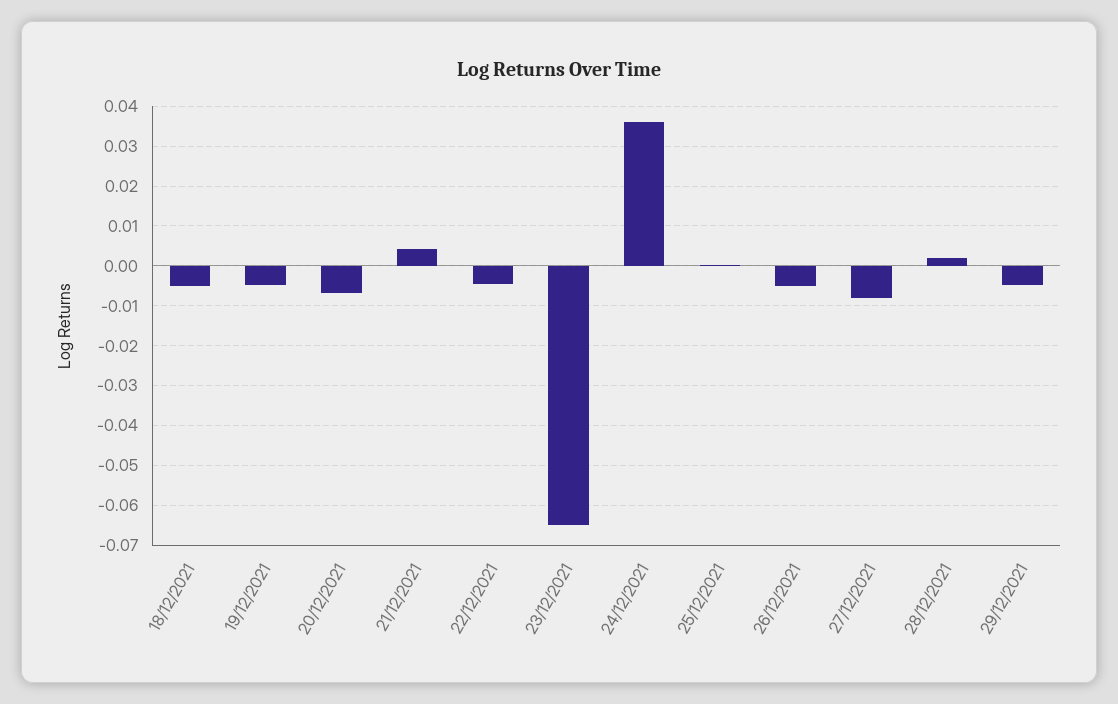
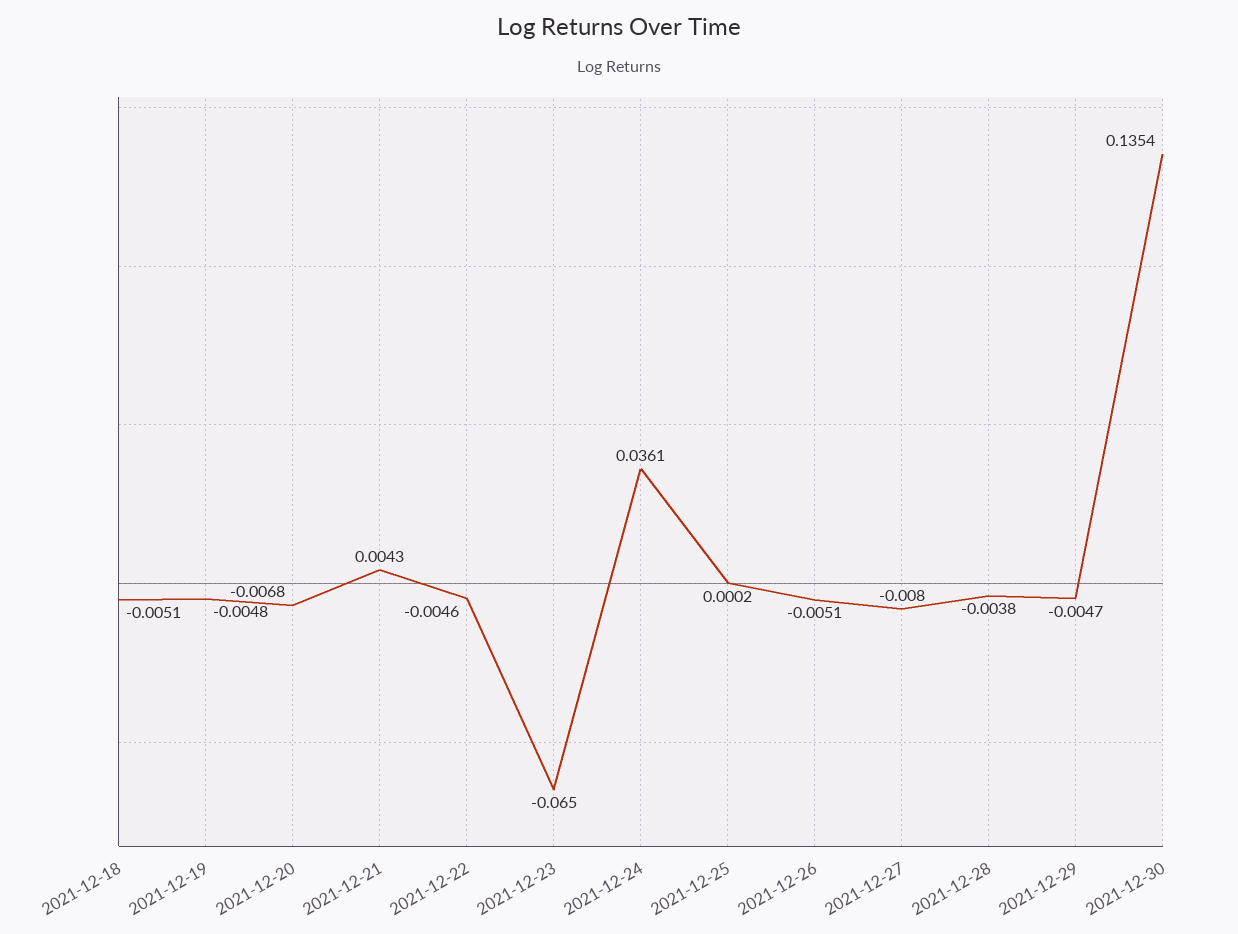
28/12/2021: 0.002 -> -0.0038
2021-12-30: none -> 0.1354

